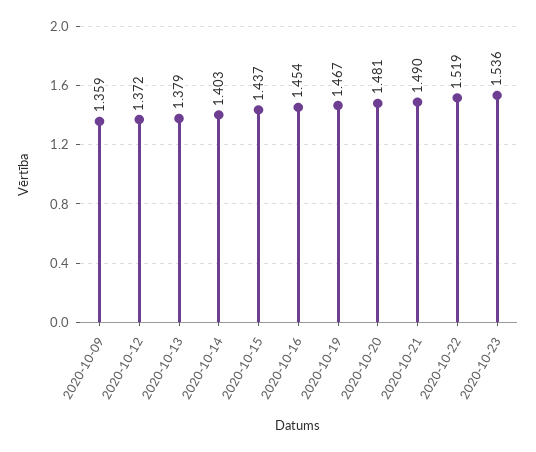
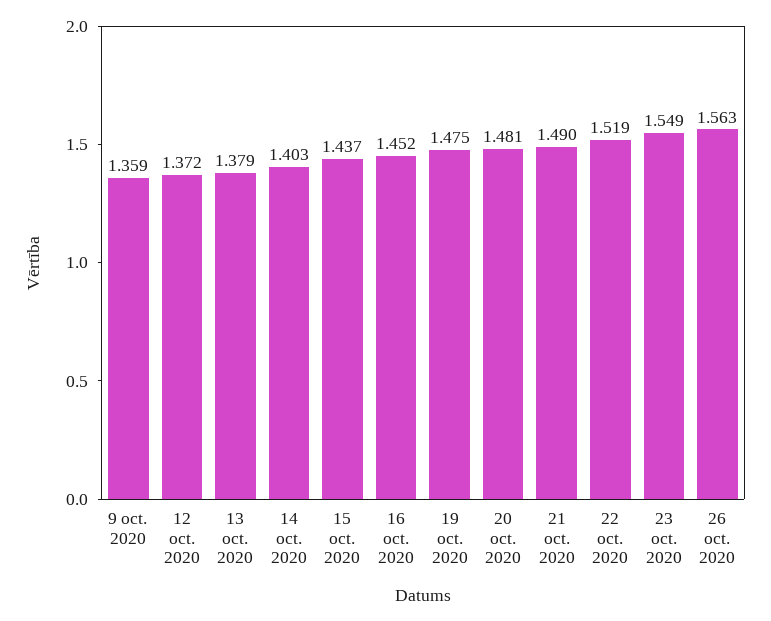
2020-10-16: 1.454 -> 1.452
2020-10-19: 1.467 -> 1.475
2020-10-23: 1.536 -> 1.549
26 oct. 2020: none -> 1.563

